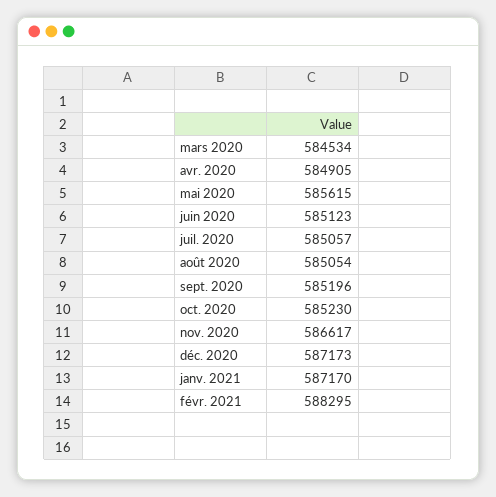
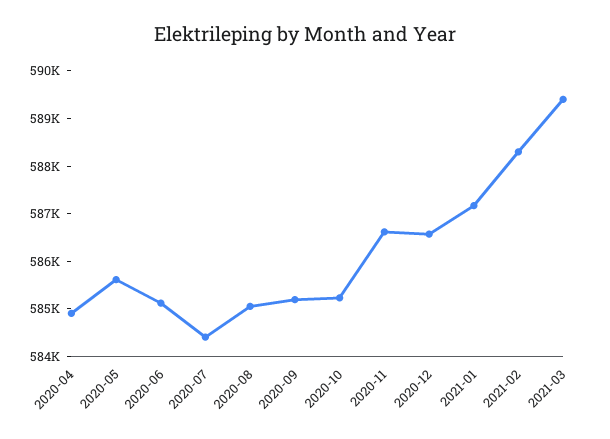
mars 2020: 584534 -> none
juil. 2020: 585057 -> 584400
déc. 2020: 587173 -> 586600
2021-03: none -> 589400

